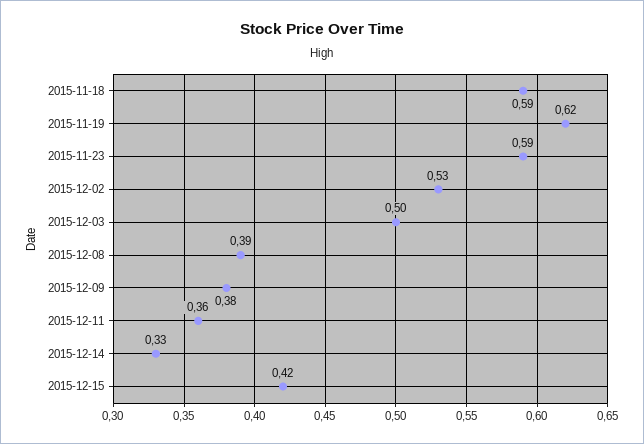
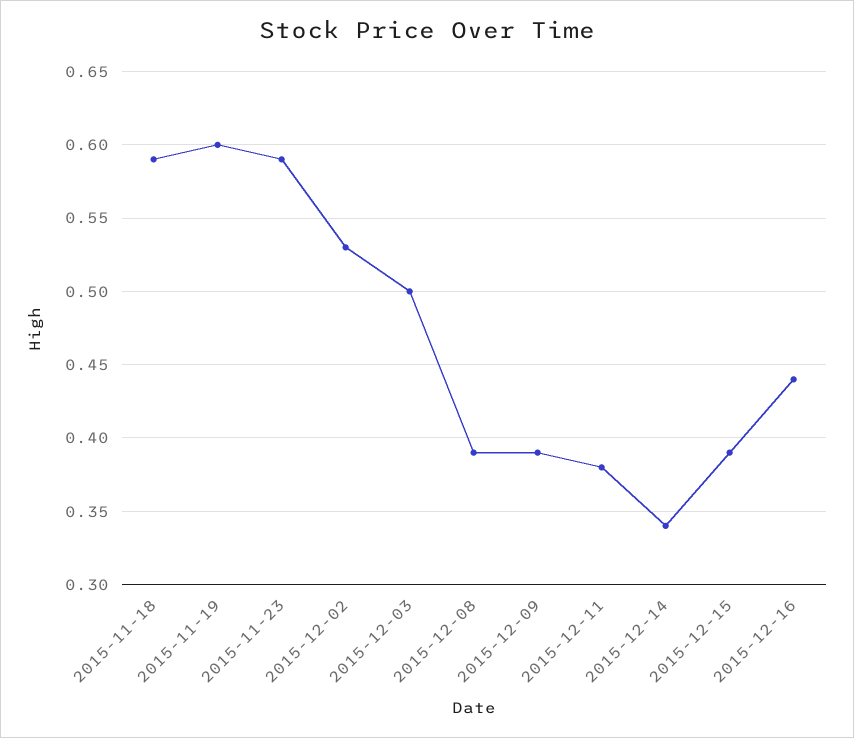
2015-11-19: 0.62 -> 0.6
2015-12-09: 0.38 -> 0.39
2015-12-11: 0.36 -> 0.38
2015-12-14: 0.33 -> 0.34
2015-12-15: 0.42 -> 0.39
2015-12-16: none -> 0.44

